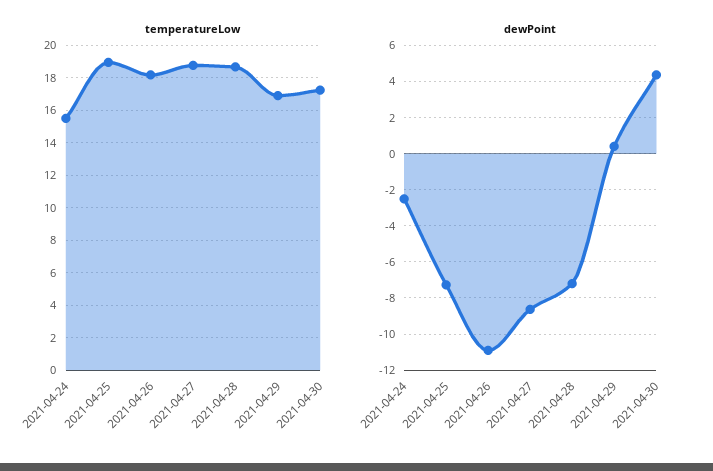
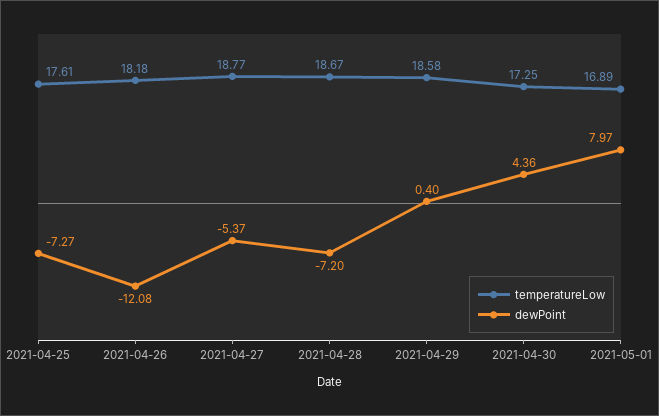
temperatureLow, 2021-04-24: 15.5 -> none
temperatureLow, 2021-04-25: 19 -> 17.61
temperatureLow, 2021-04-29: 17 -> 18.58
dewPoint, 2021-04-24: -2.5 -> none
dewPoint, 2021-04-26: -11 -> -12.08
dewPoint, 2021-04-27: -8.5 -> -5.37
temperatureLow, 2021-05-01: none -> 16.89
dewPoint, 2021-05-01: none -> 7.97

